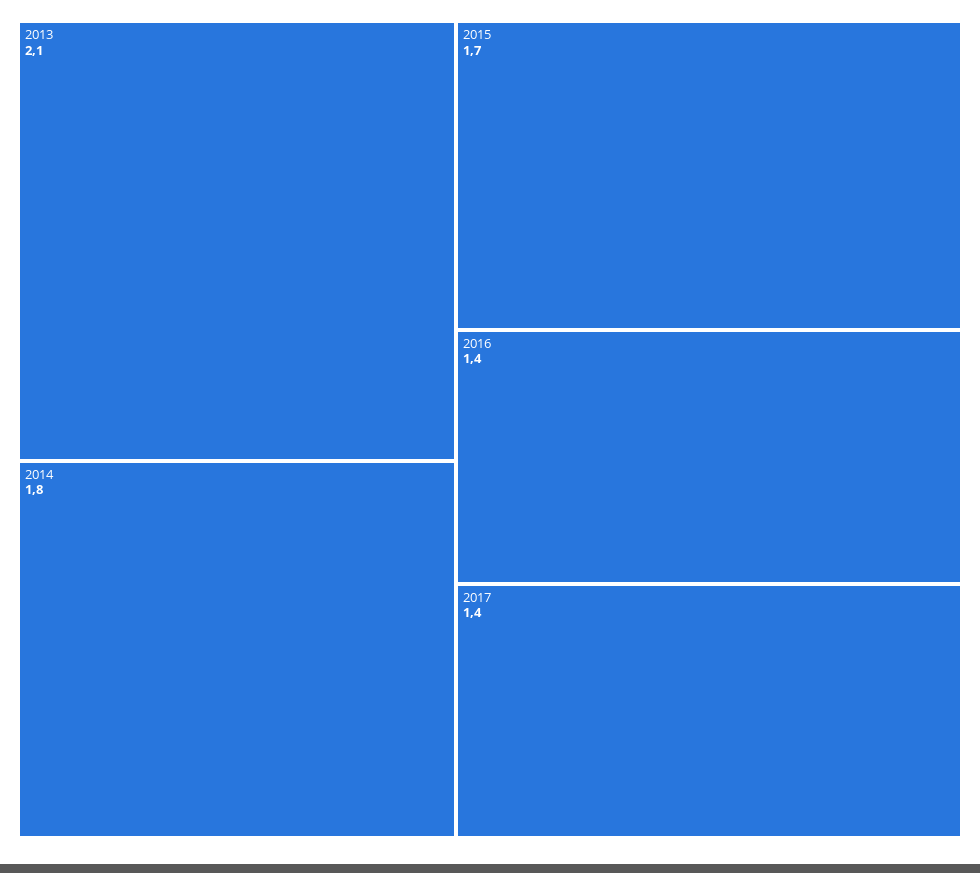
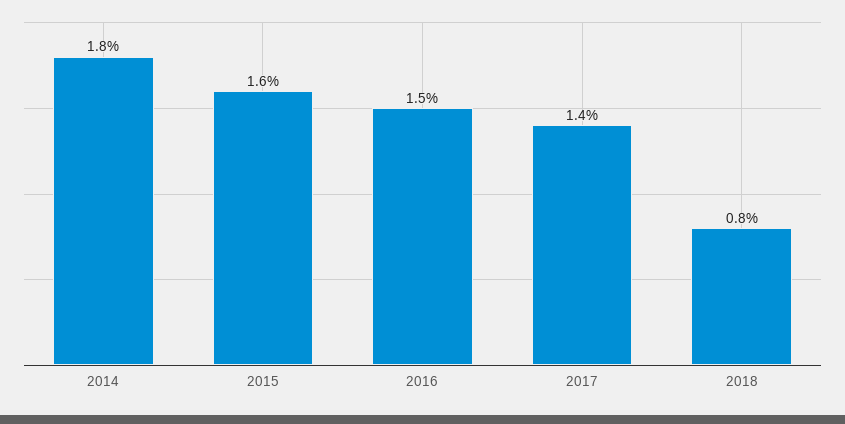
2013: 2.1 -> none
2015: 1.7 -> 1.6
2016: 1.4 -> 1.5
2018: none -> 0.8

